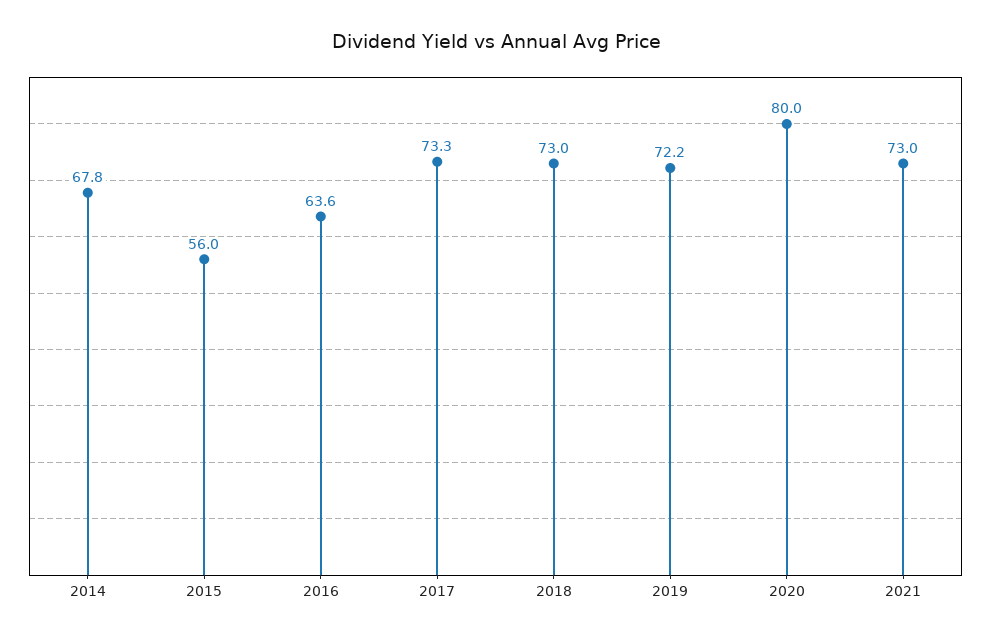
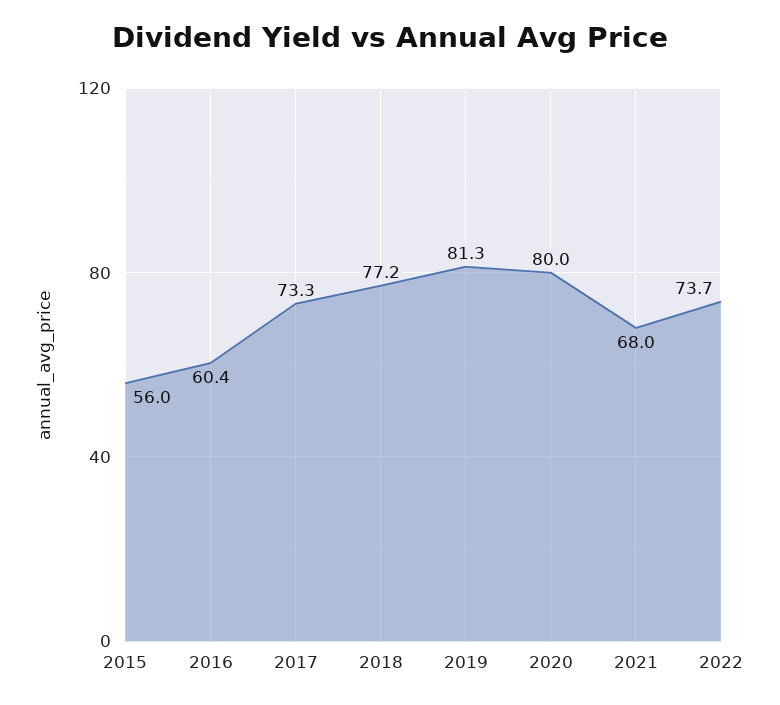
2014: 67.8 -> none
2016: 63.6 -> 60.4
2018: 73 -> 77.2
2019: 72.2 -> 81.3
2021: 73 -> 68
2022: none -> 73.7

